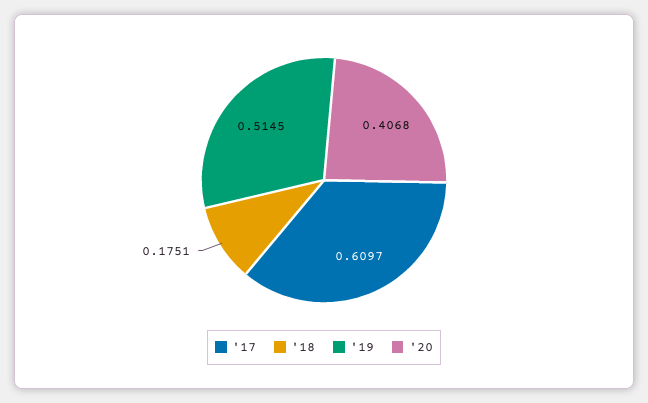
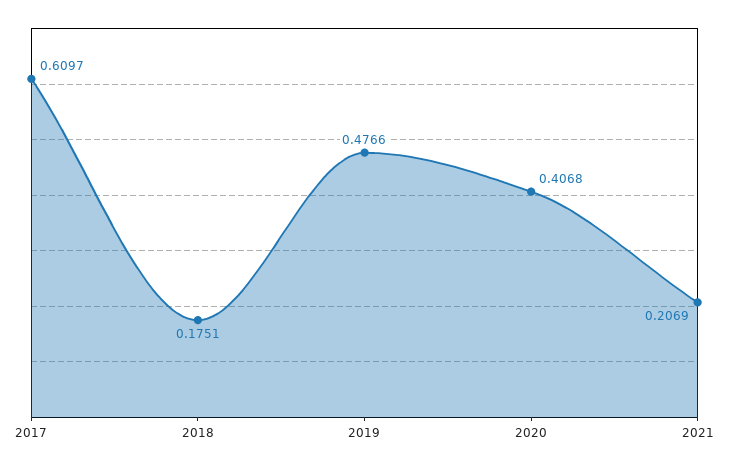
'19: 0.5145 -> 0.4766
2021: none -> 0.2069

